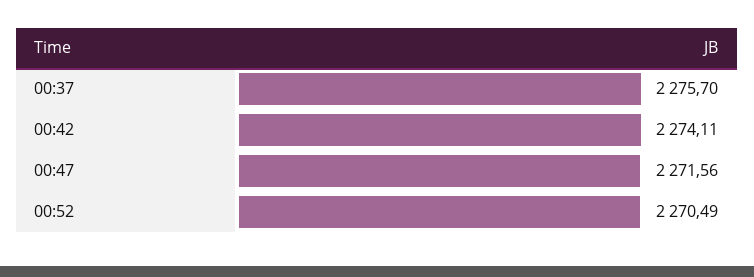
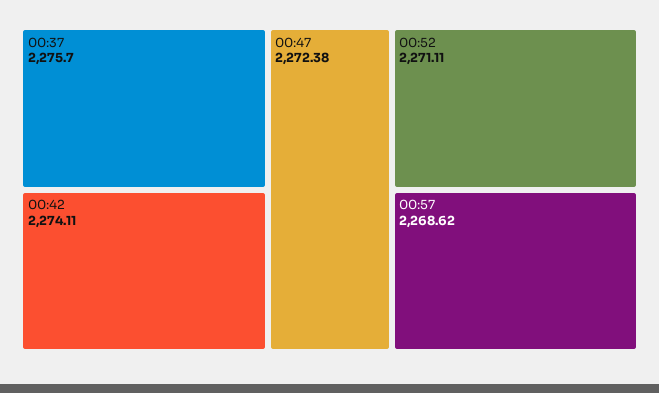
00:47: 2271.56 -> 2272.38
00:52: 2270.49 -> 2271.11
00:57: none -> 2268.62

